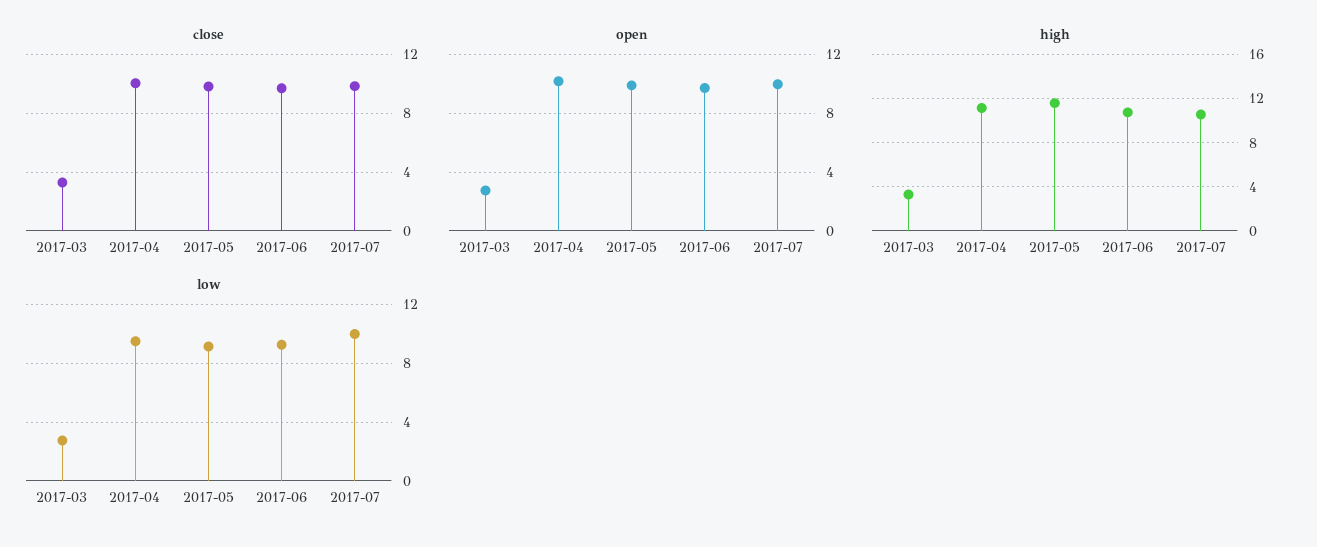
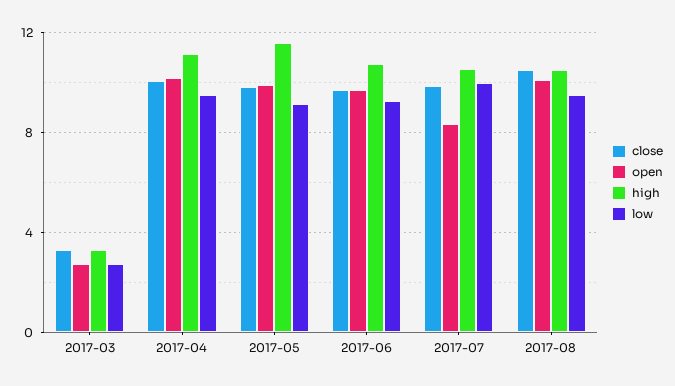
open, 2017-07: 10 -> 8.5
close, 2017-08: none -> 10.5
open, 2017-08: none -> 10
high, 2017-08: none -> 10.5
low, 2017-08: none -> 9.5

